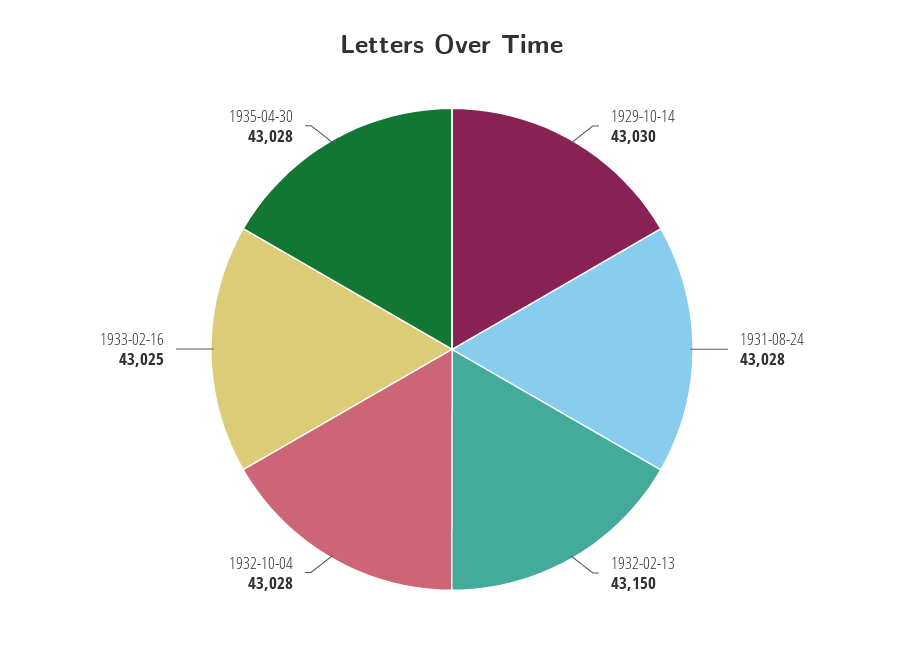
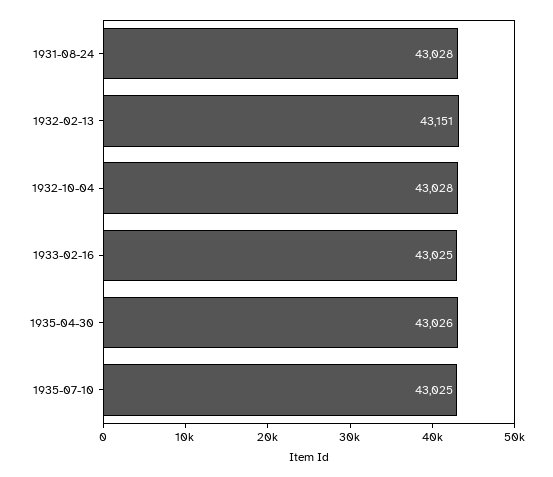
1929-10-14: 43030 -> none
1932-02-13: 43150 -> 43151
1935-04-30: 43028 -> 43026
1935-07-10: none -> 43025

